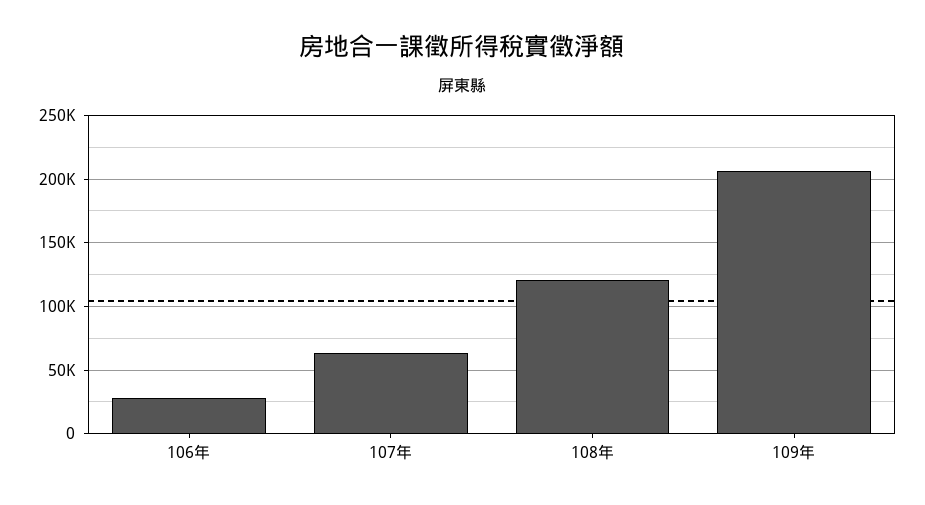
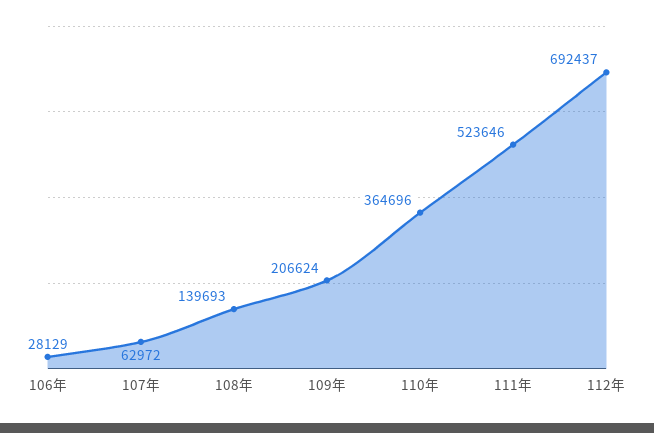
108年: 120000 -> 139693
110年: none -> 364696
111年: none -> 523646
112年: none -> 692437

